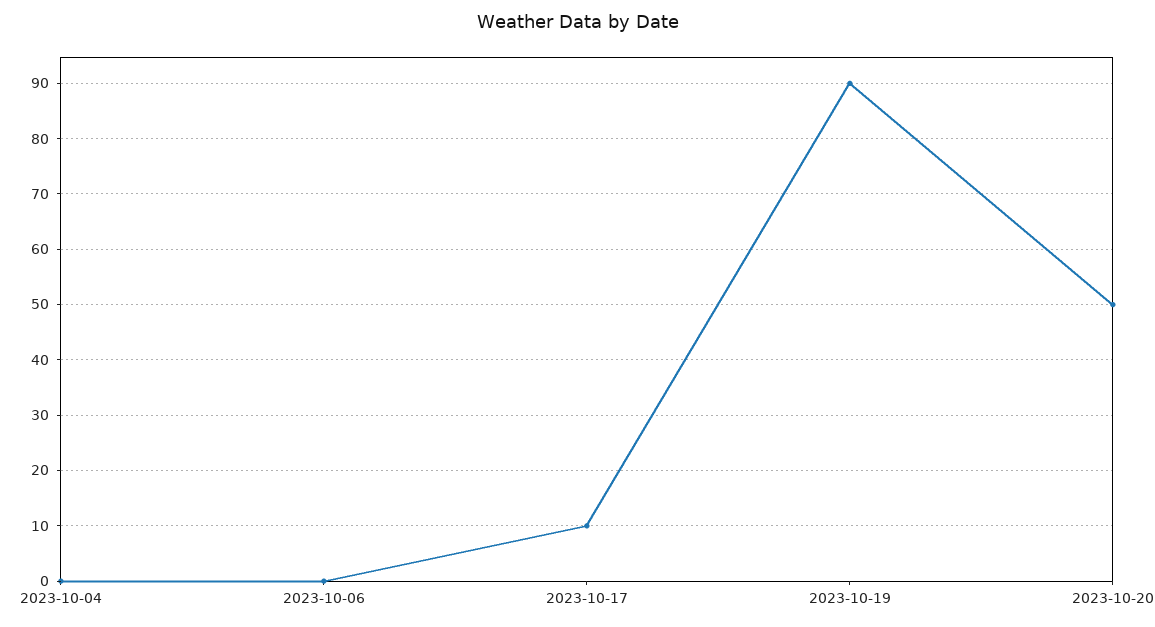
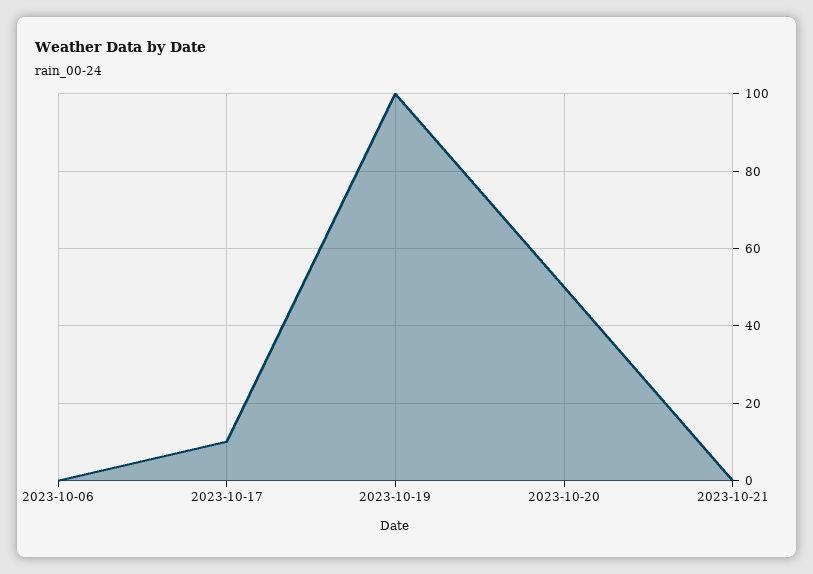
2023-10-04: 0 -> none
2023-10-19: 90 -> 100
2023-10-21: none -> 0

